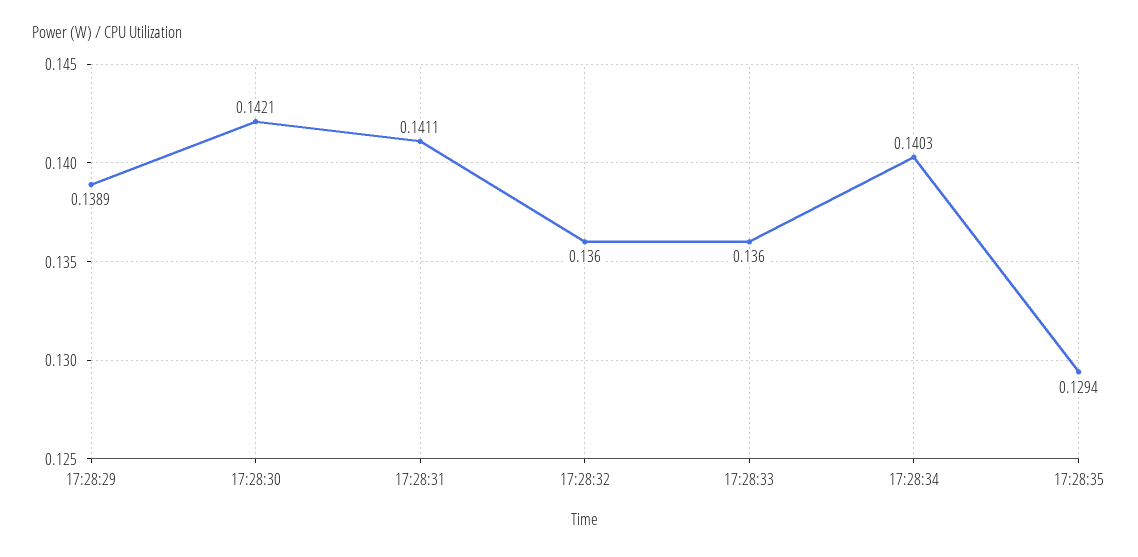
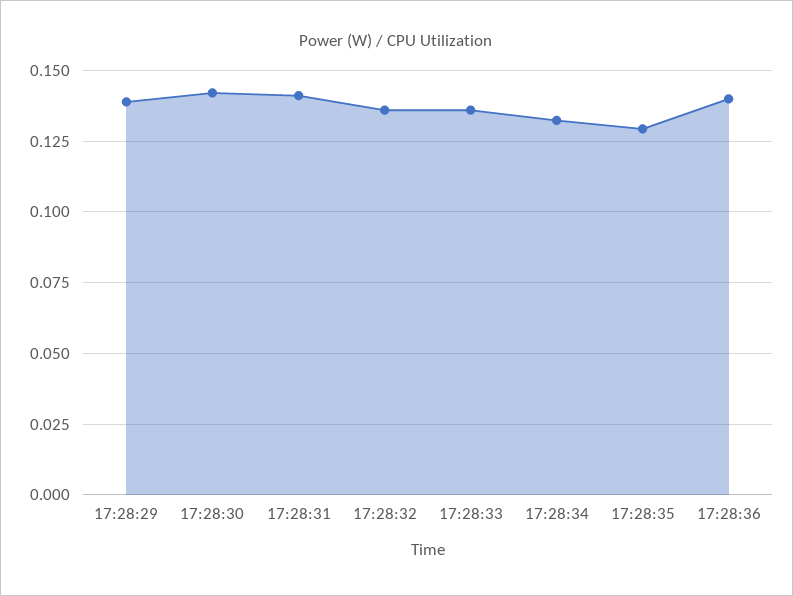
17:28:34: 0.1403 -> 0.1325
17:28:36: none -> 0.14

